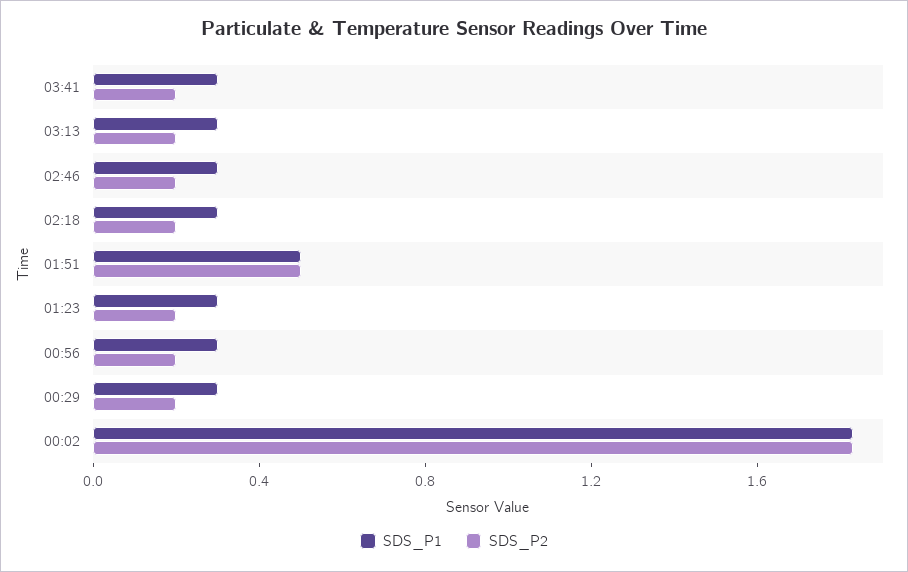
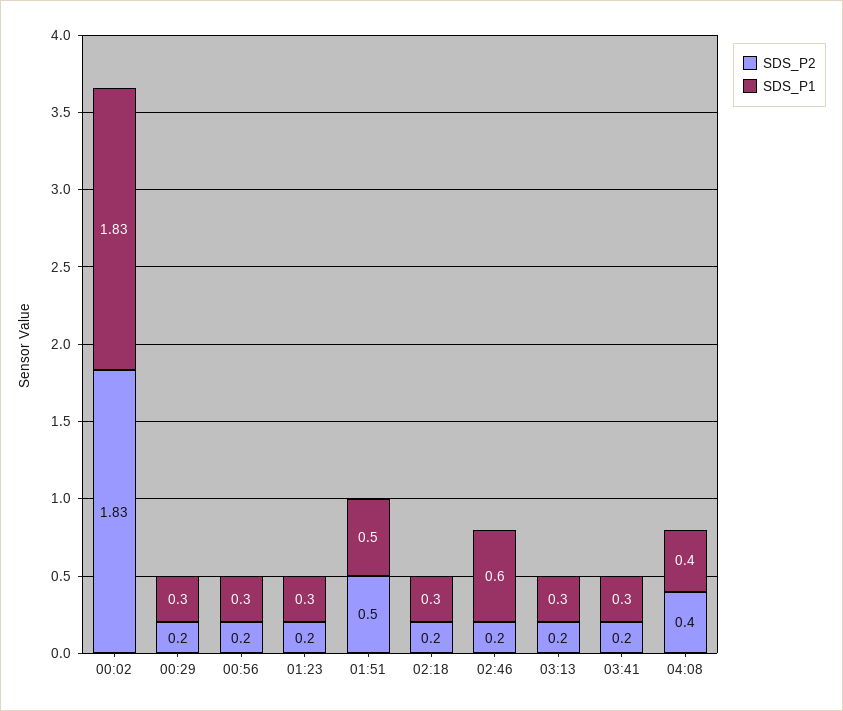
SDS_P1, 02:46: 0.3 -> 0.6
SDS_P2, 04:08: none -> 0.4
SDS_P1, 04:08: none -> 0.4

